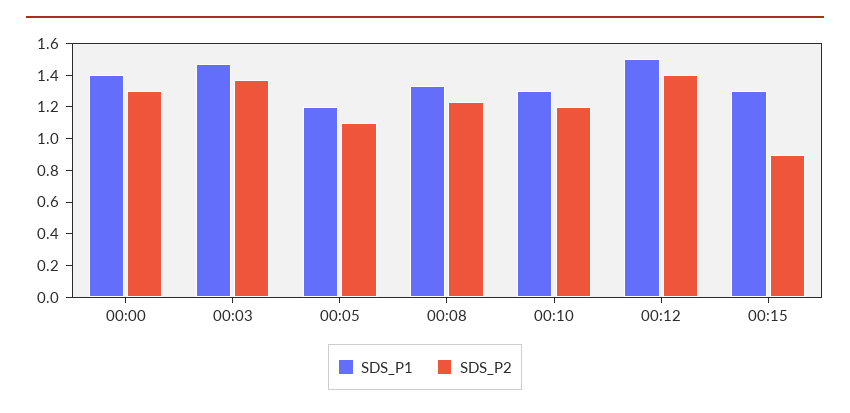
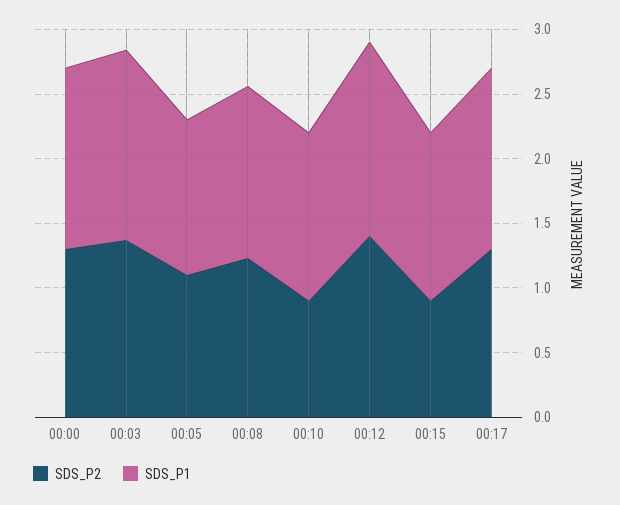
SDS_P2, 00:10: 1.2 -> 0.9
SDS_P2, 00:17: none -> 1.3
SDS_P1, 00:17: none -> 1.4

